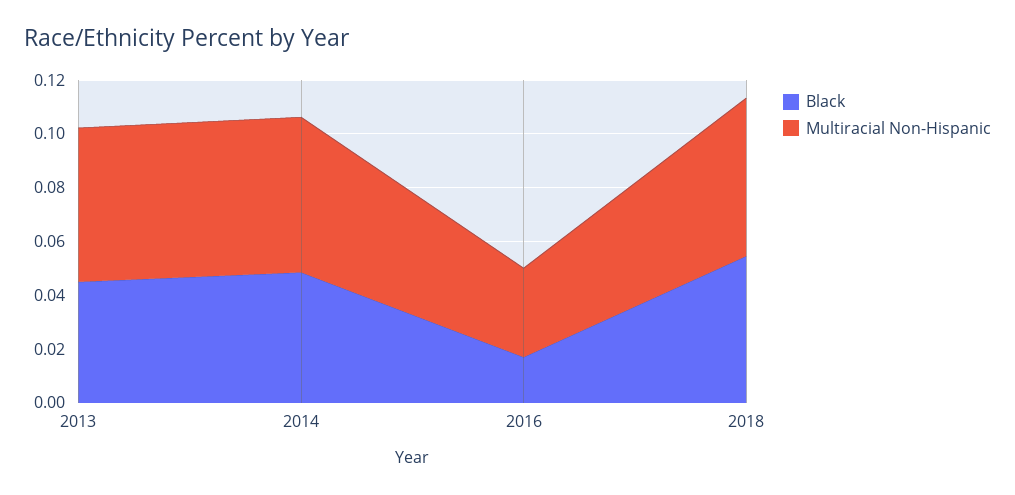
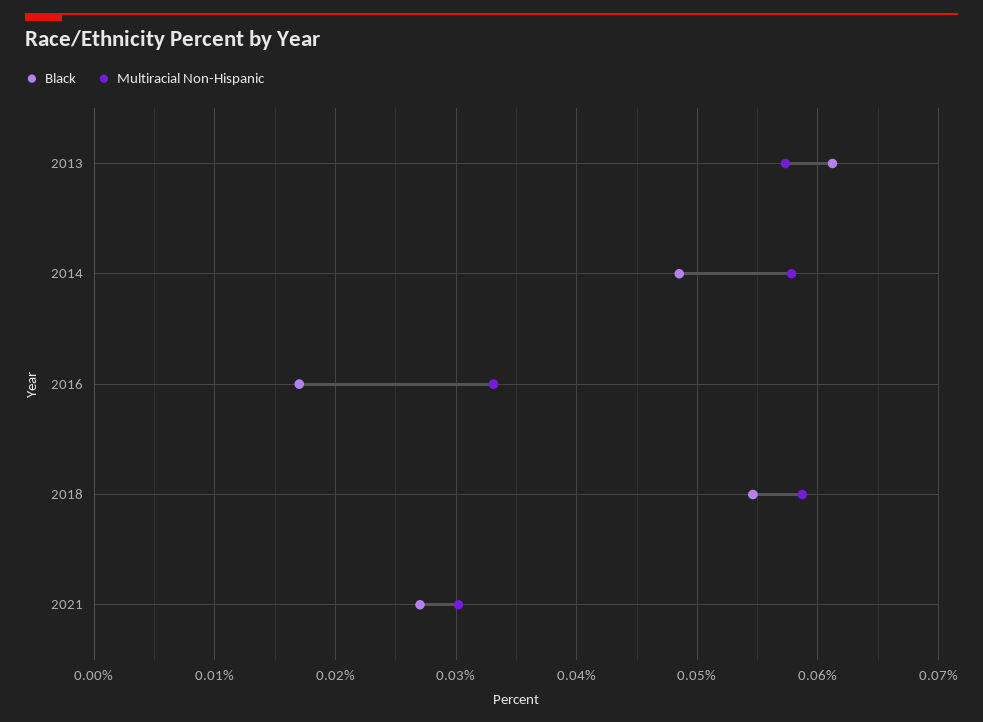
Black, 2013: 0.045 -> 0.061
Black, 2021: none -> 0.027
Multiracial Non-Hispanic, 2021: none -> 0.03

